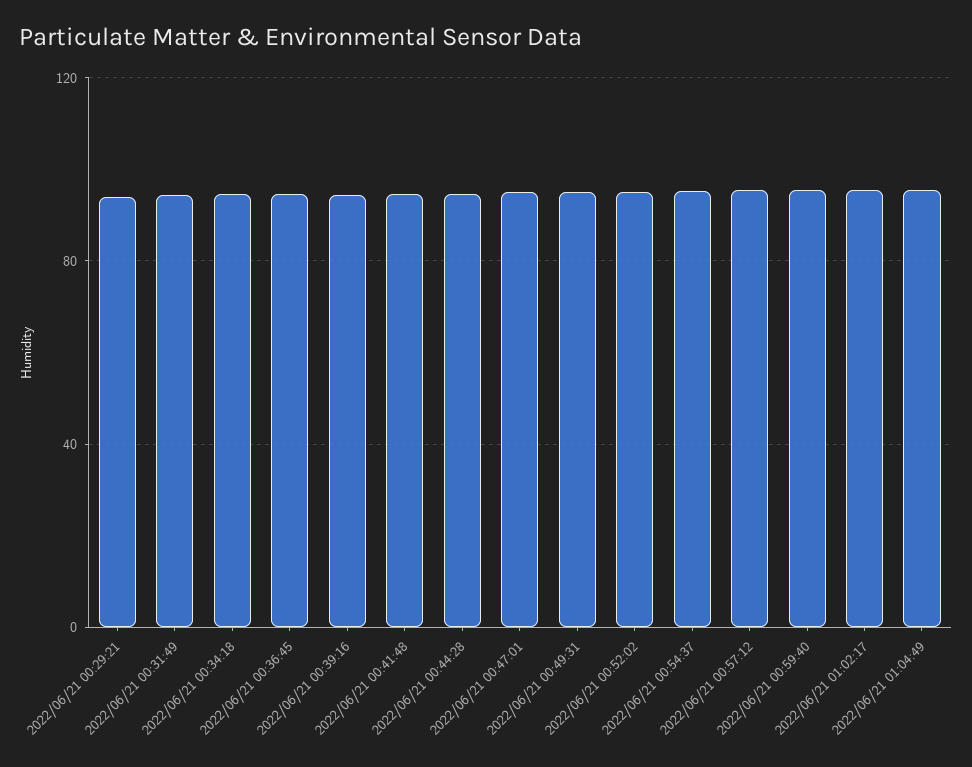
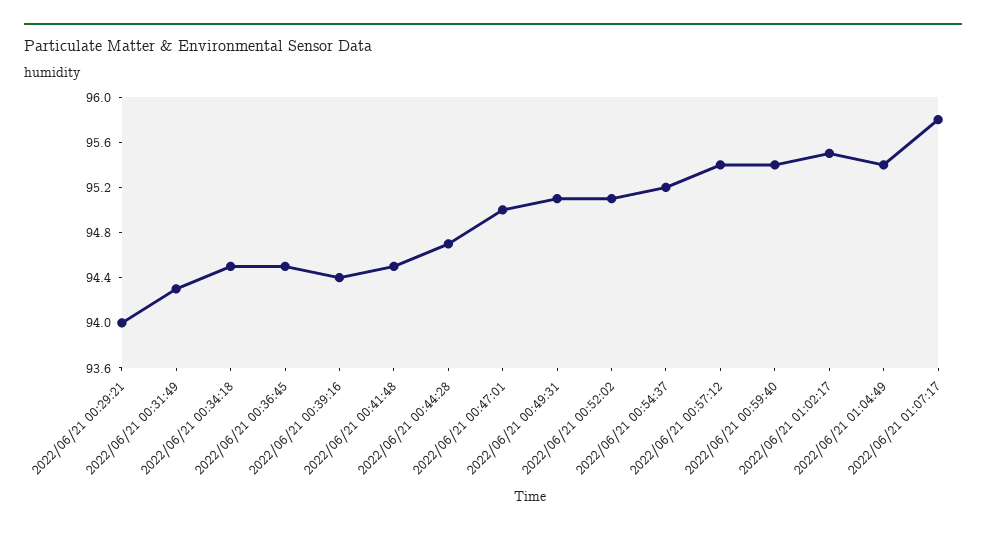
2022/06/21 01:07:17: none -> 95.8

